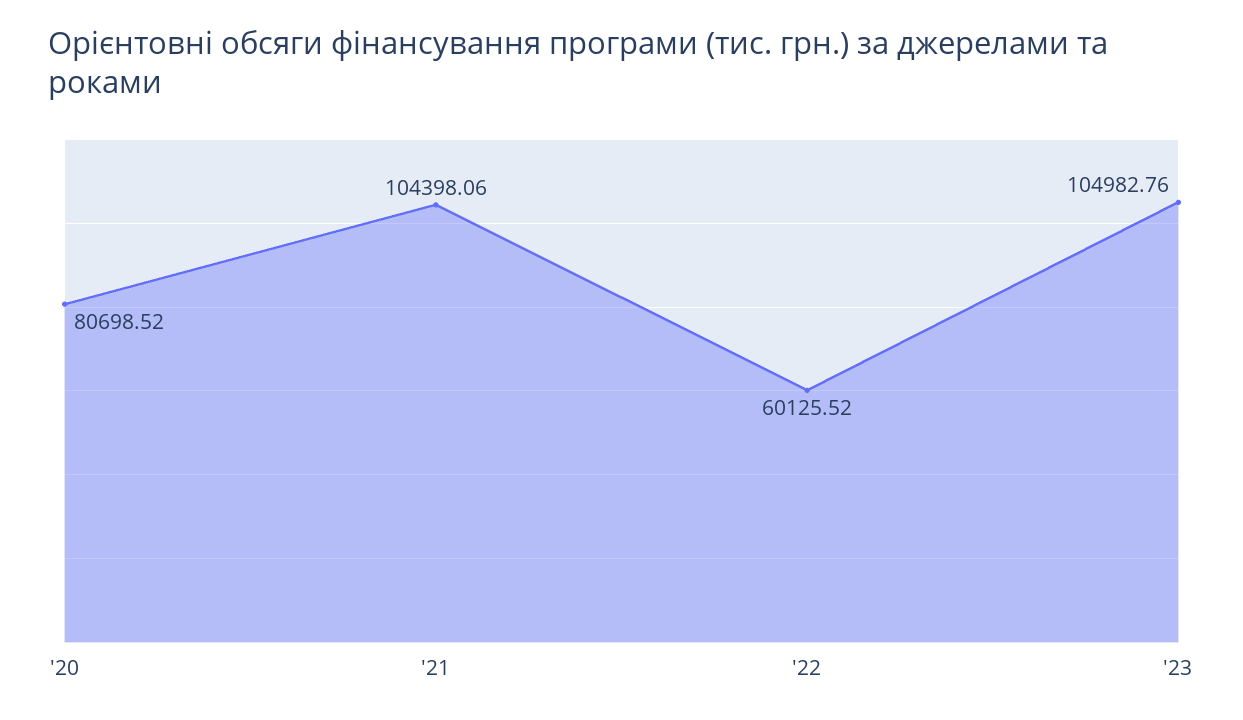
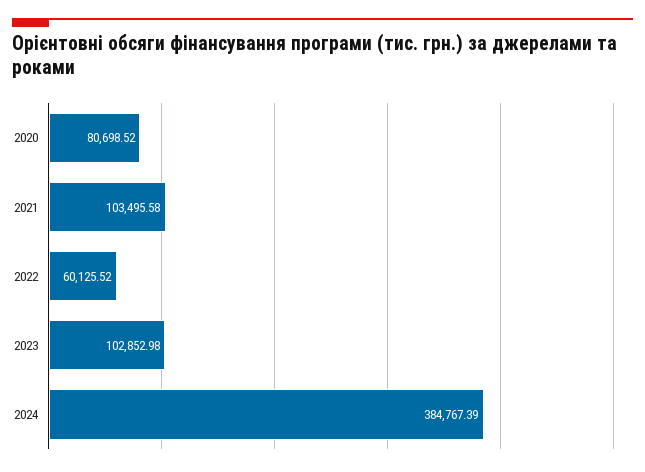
'21: 104398.06 -> 103495.58
'23: 104982.76 -> 102852.98
2024: none -> 384767.39

